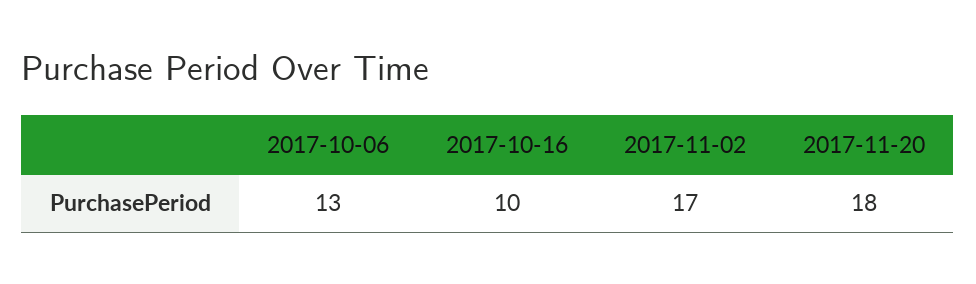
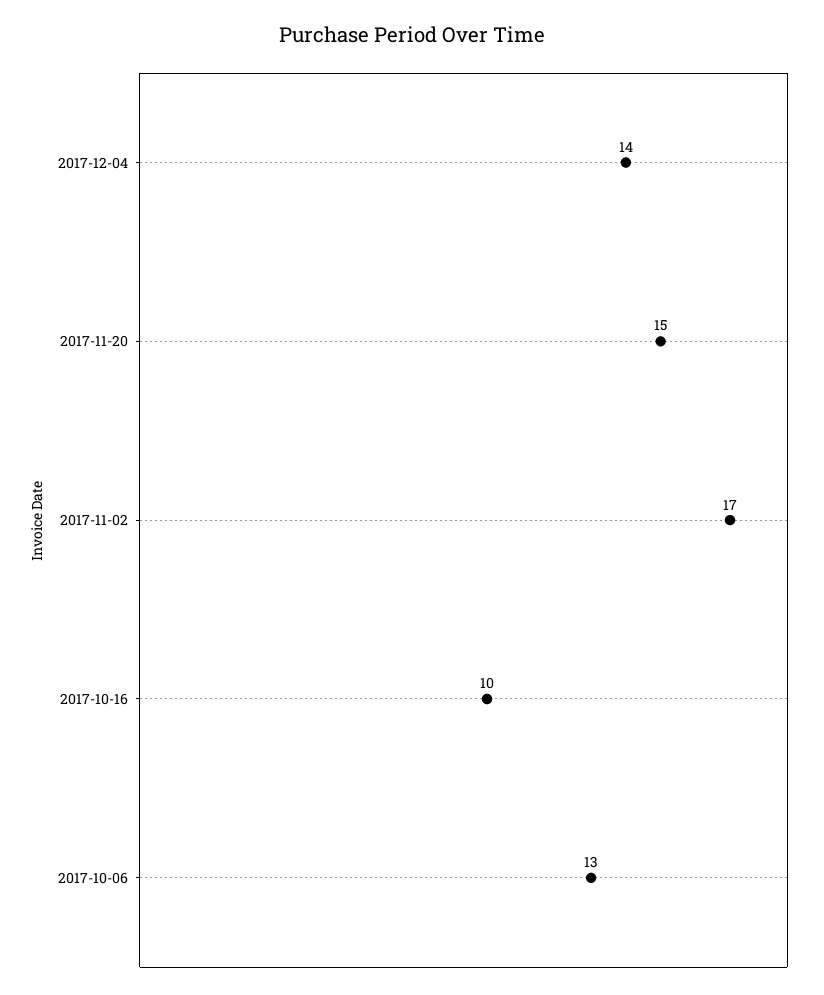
2017-11-20: 18 -> 15
2017-12-04: none -> 14

